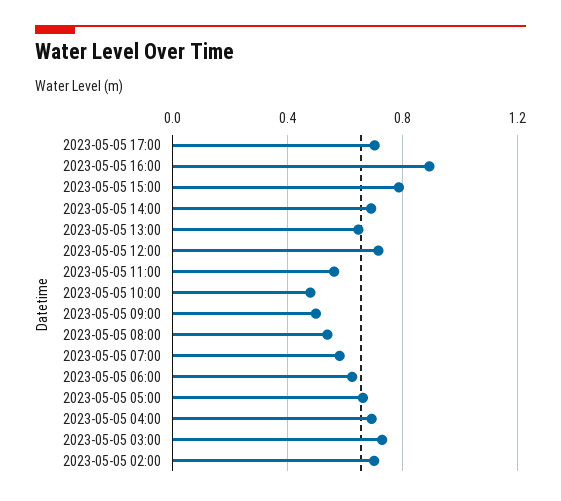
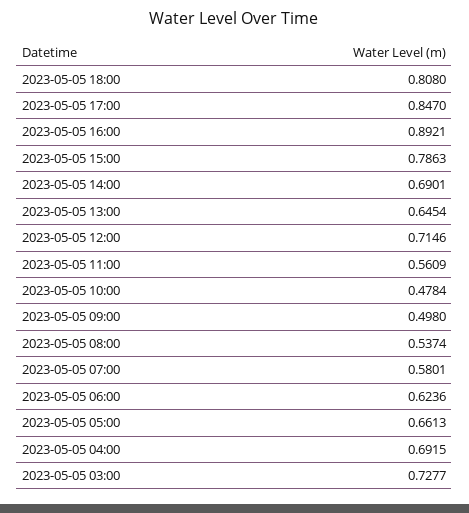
2023-05-05 17:00: 0.7 -> 0.847
2023-05-05 02:00: 0.7 -> none
2023-05-05 18:00: none -> 0.808

